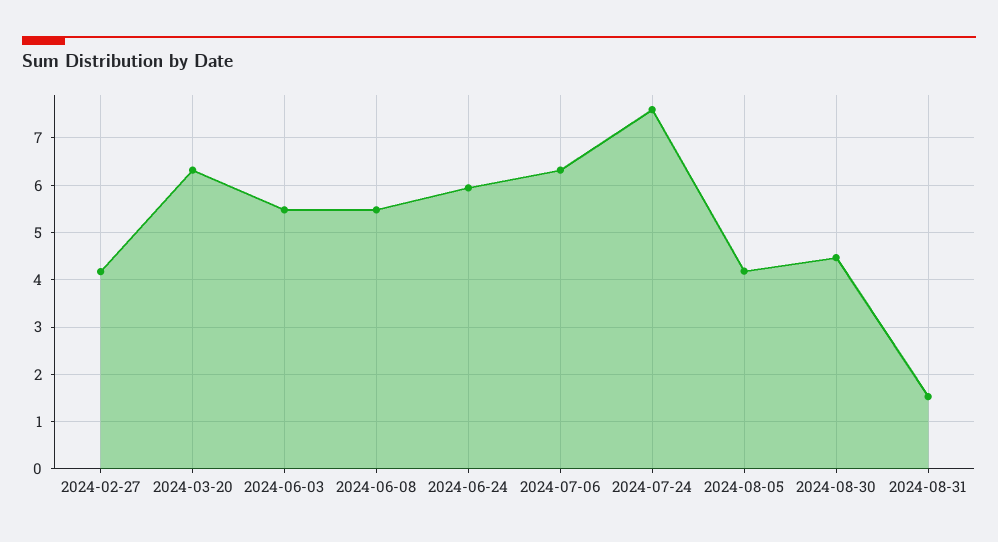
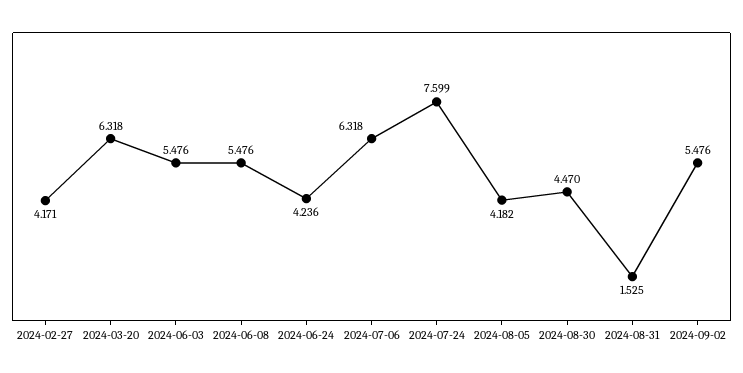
2024-06-24: 6 -> 4.236
2024-09-02: none -> 5.476

